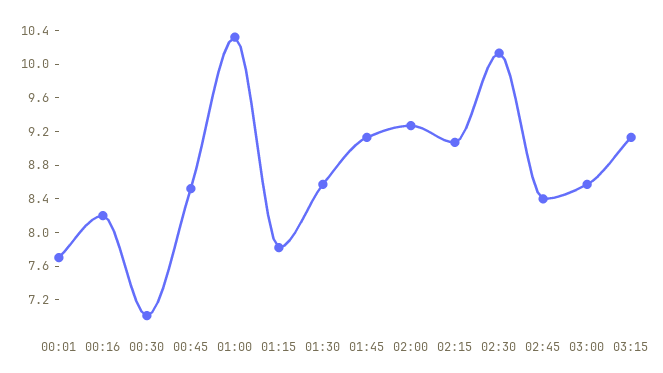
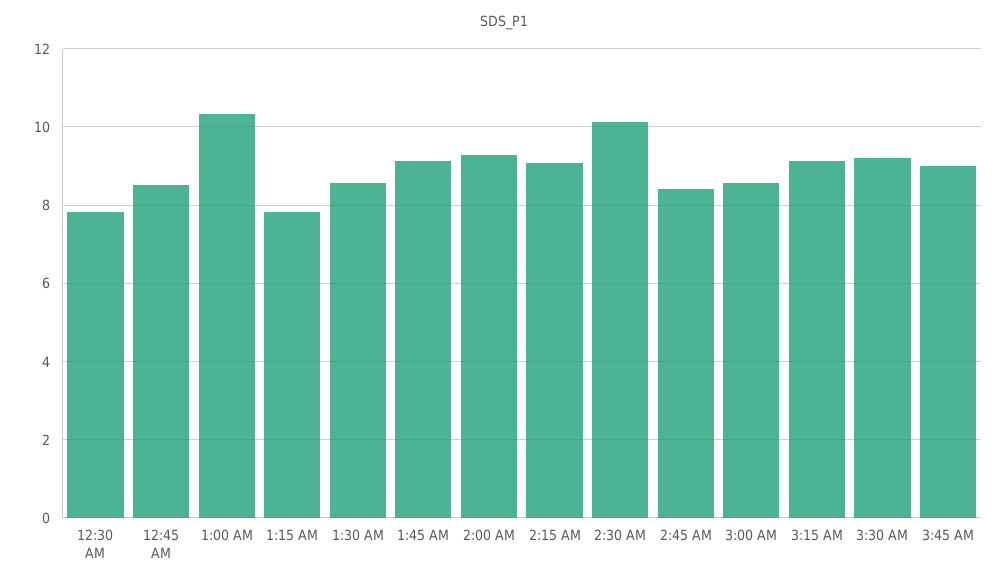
00:01: 7.7 -> none
00:16: 8.2 -> none
00:30: 7 -> 7.8
3:30 AM: none -> 9.2
3:45 AM: none -> 9

